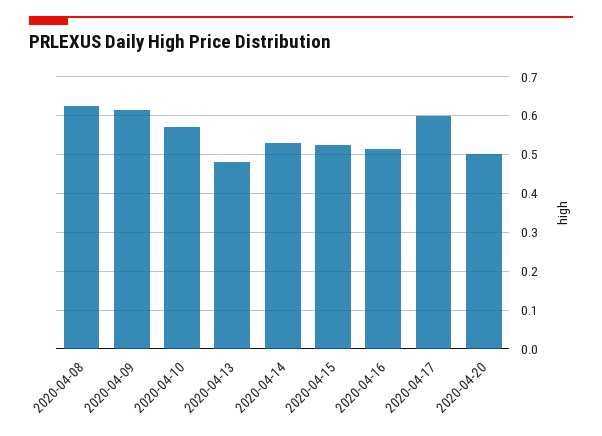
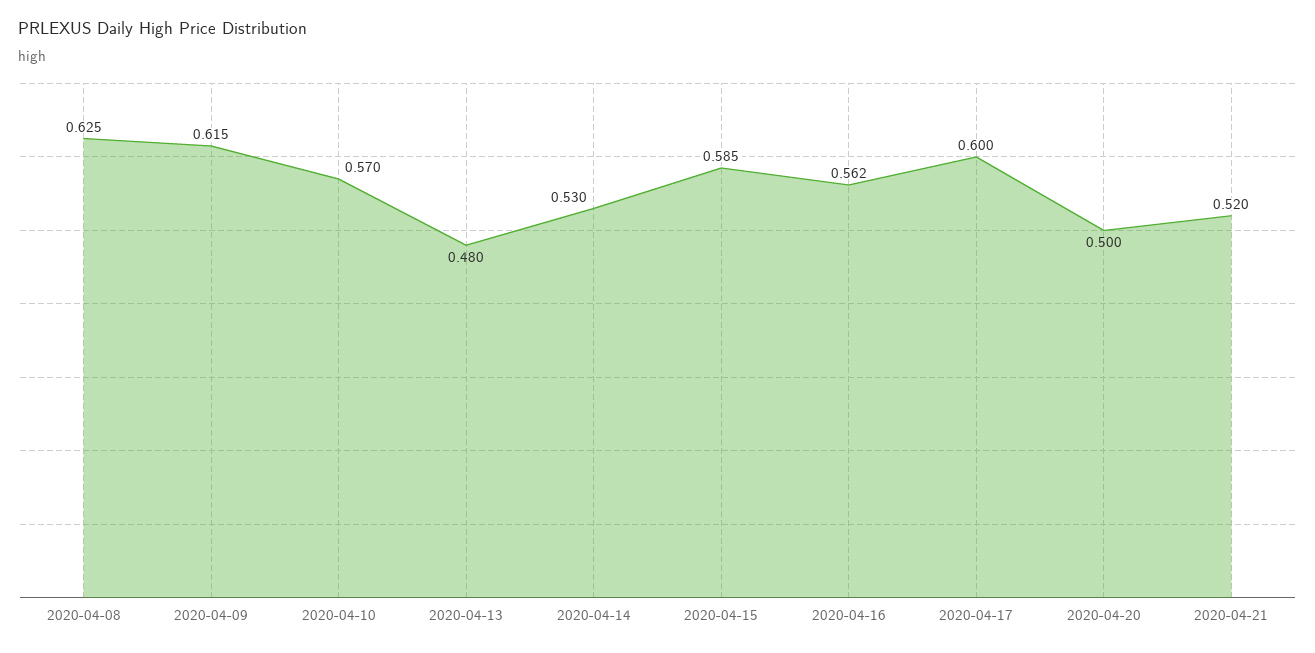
2020-04-15: 0.52 -> 0.585
2020-04-16: 0.52 -> 0.562
2020-04-21: none -> 0.52

